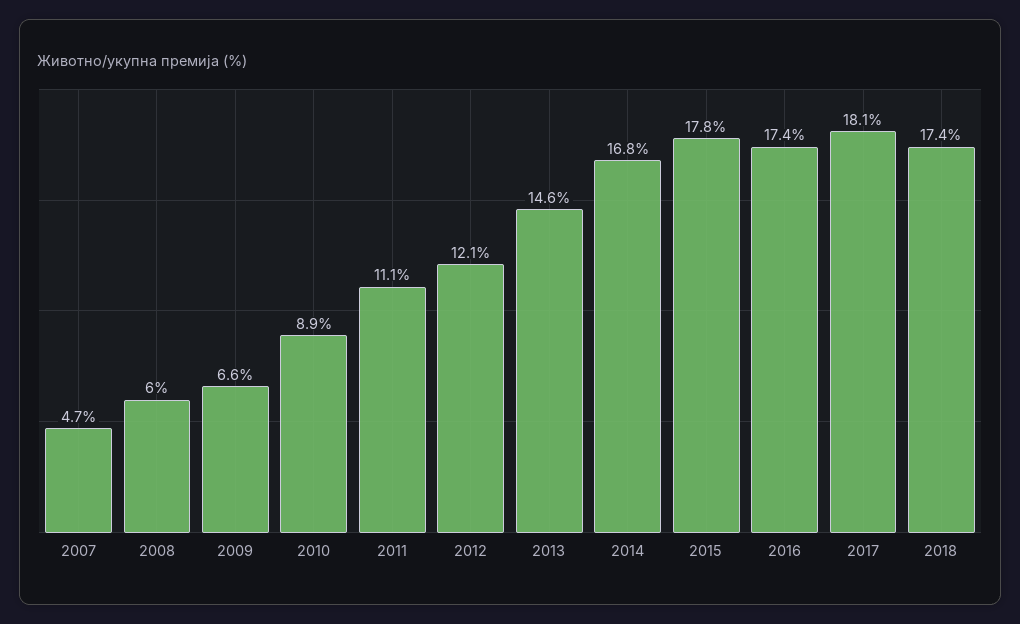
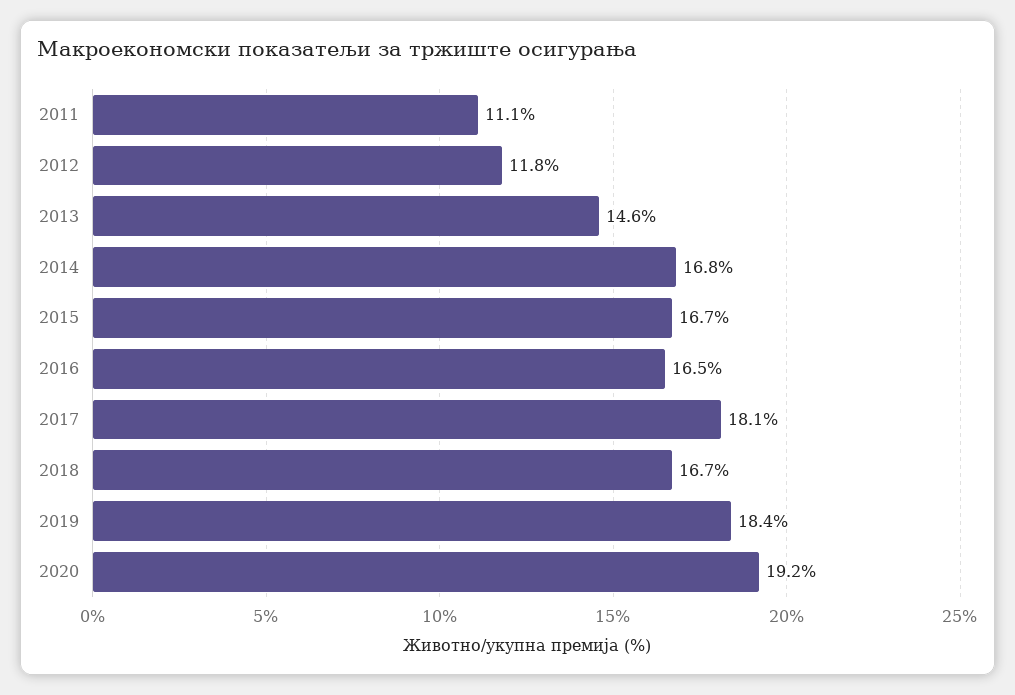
2007: 4.7 -> none
2008: 6 -> none
2009: 6.6 -> none
2010: 8.9 -> none
2012: 12.1 -> 11.8
2015: 17.8 -> 16.7
2016: 17.4 -> 16.5
2018: 17.4 -> 16.7
2019: none -> 18.4
2020: none -> 19.2

